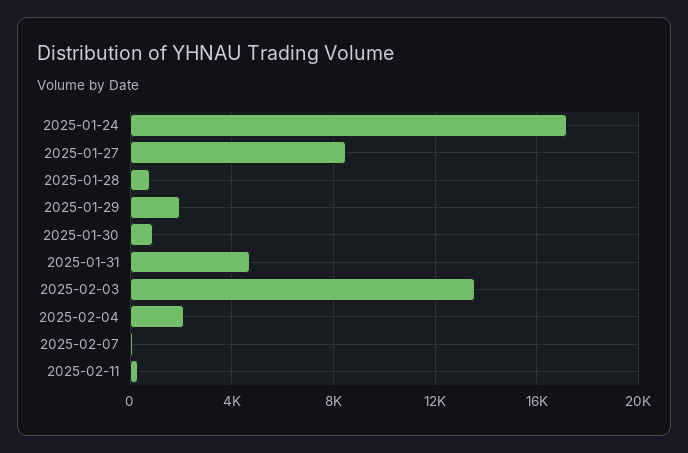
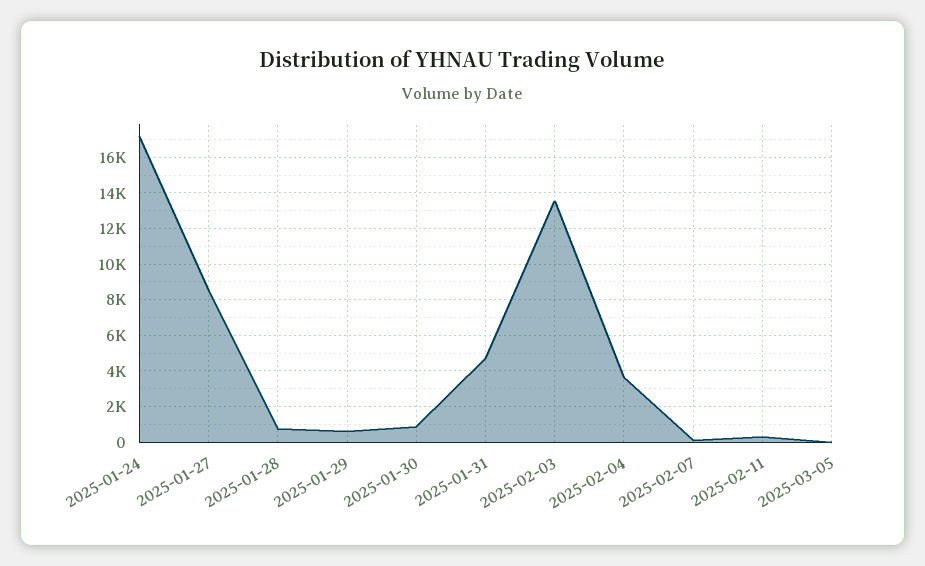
2025-01-29: 2000 -> 500
2025-02-04: 2000 -> 3500
2025-03-05: none -> 0

